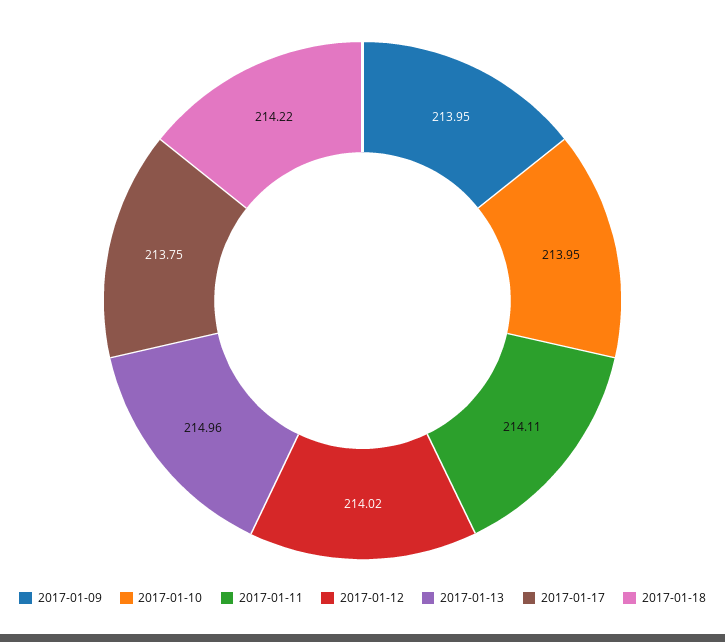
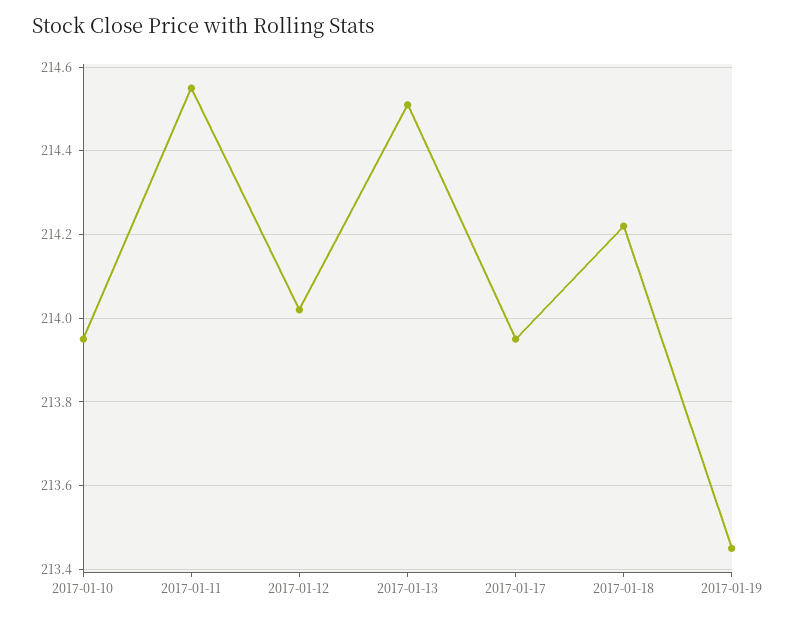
2017-01-09: 213.95 -> none
2017-01-11: 214.11 -> 214.55
2017-01-13: 214.96 -> 214.5
2017-01-17: 213.75 -> 213.95
2017-01-19: none -> 213.45

